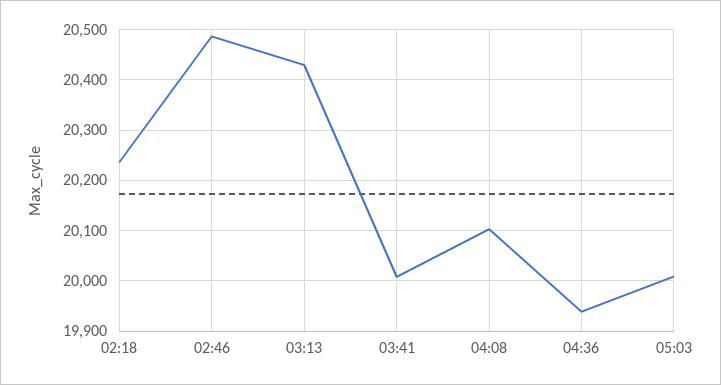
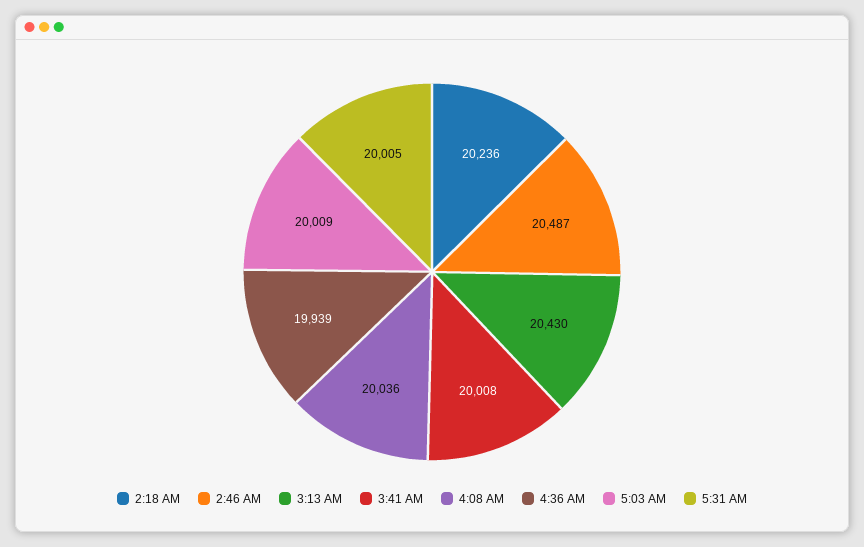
04:08: 20100 -> 20036
5:31 AM: none -> 20005

